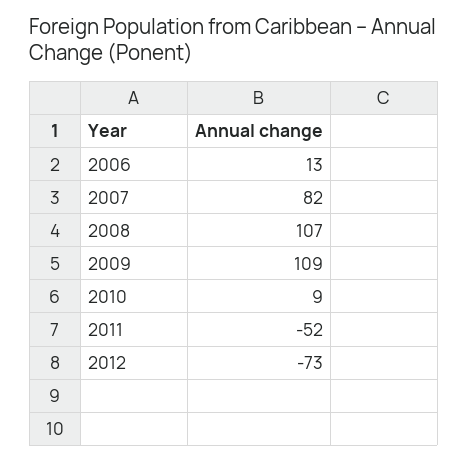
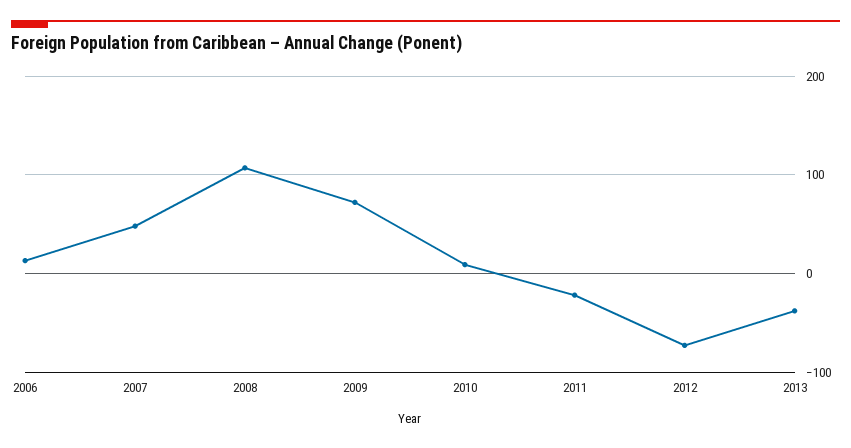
2007: 82 -> 50
2009: 109 -> 70
2011: -52 -> -20
2013: none -> -40

